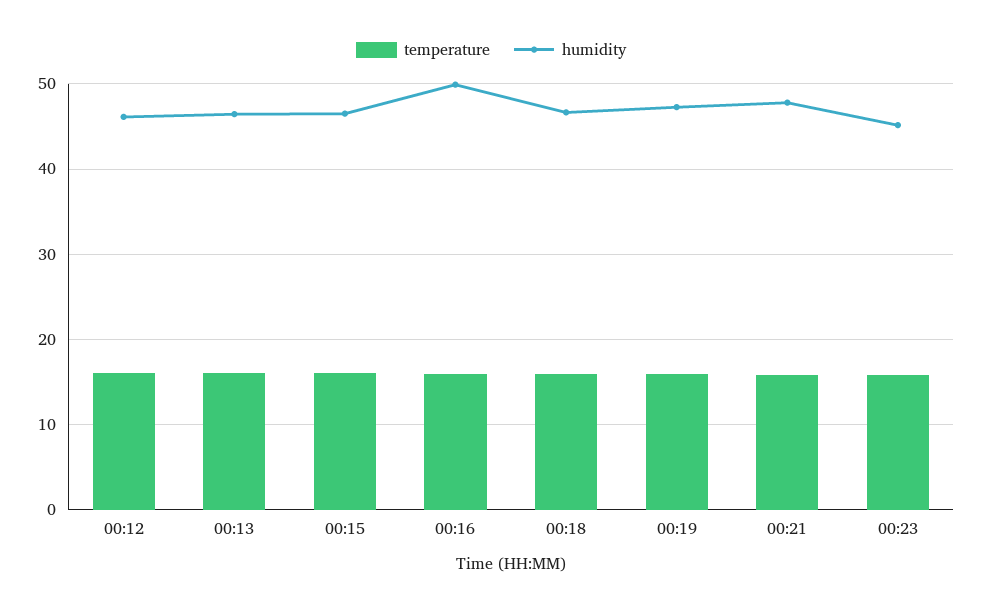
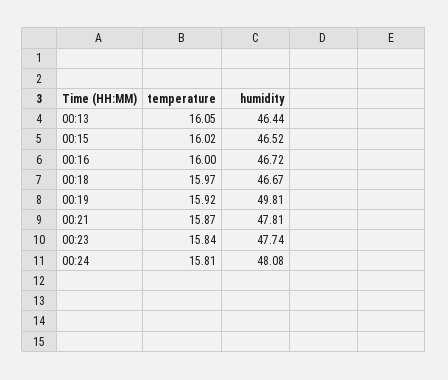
temperature, 00:12: 16 -> none
humidity, 00:12: 46 -> none
humidity, 00:16: 50 -> 46.72
humidity, 00:19: 47 -> 49.81
humidity, 00:23: 45 -> 47.74
temperature, 00:24: none -> 15.81
humidity, 00:24: none -> 48.08

